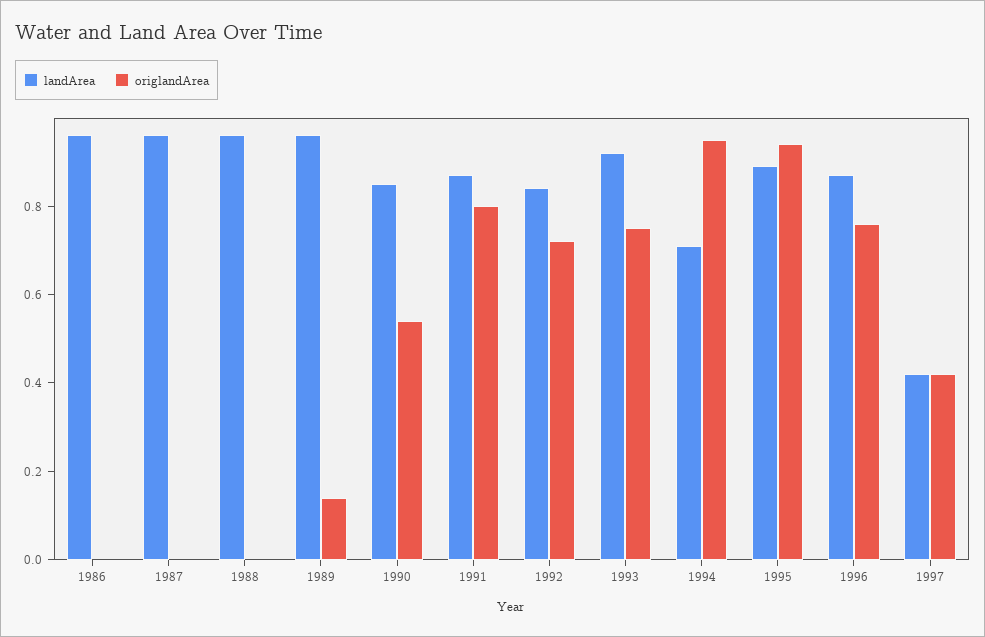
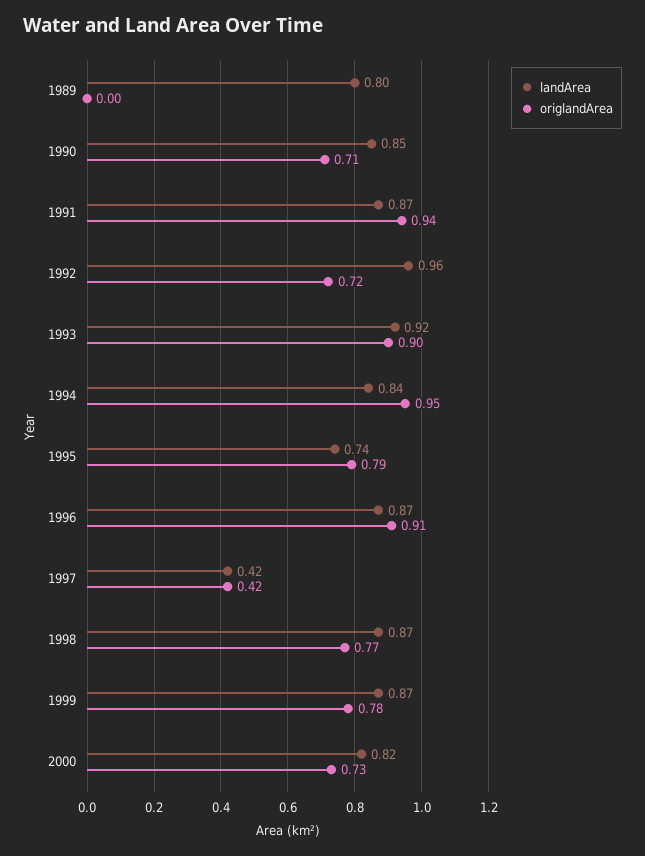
landArea, 1986: 0.95 -> none
origlandArea, 1986: 0 -> none
landArea, 1987: 0.95 -> none
origlandArea, 1987: 0 -> none
landArea, 1988: 0.95 -> none
origlandArea, 1988: 0 -> none
landArea, 1989: 0.95 -> 0.8
origlandArea, 1989: 0.15 -> 0
origlandArea, 1990: 0.55 -> 0.71
origlandArea, 1991: 0.8 -> 0.94
landArea, 1992: 0.85 -> 0.96
origlandArea, 1993: 0.75 -> 0.9
landArea, 1994: 0.7 -> 0.84
landArea, 1995: 0.9 -> 0.74
origlandArea, 1995: 0.95 -> 0.79
origlandArea, 1996: 0.75 -> 0.91
landArea, 1998: none -> 0.87
origlandArea, 1998: none -> 0.77
landArea, 1999: none -> 0.87
origlandArea, 1999: none -> 0.78
landArea, 2000: none -> 0.82
origlandArea, 2000: none -> 0.73

